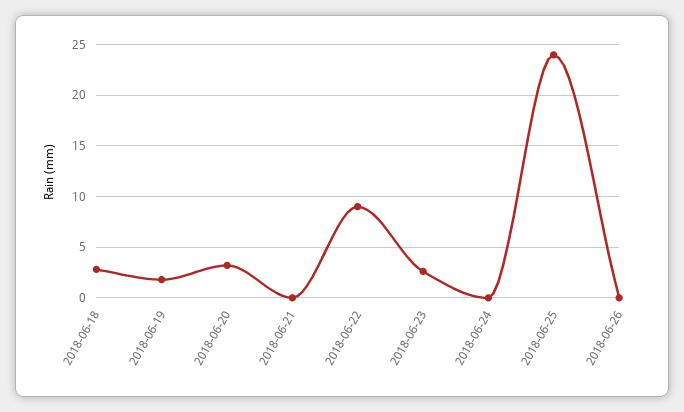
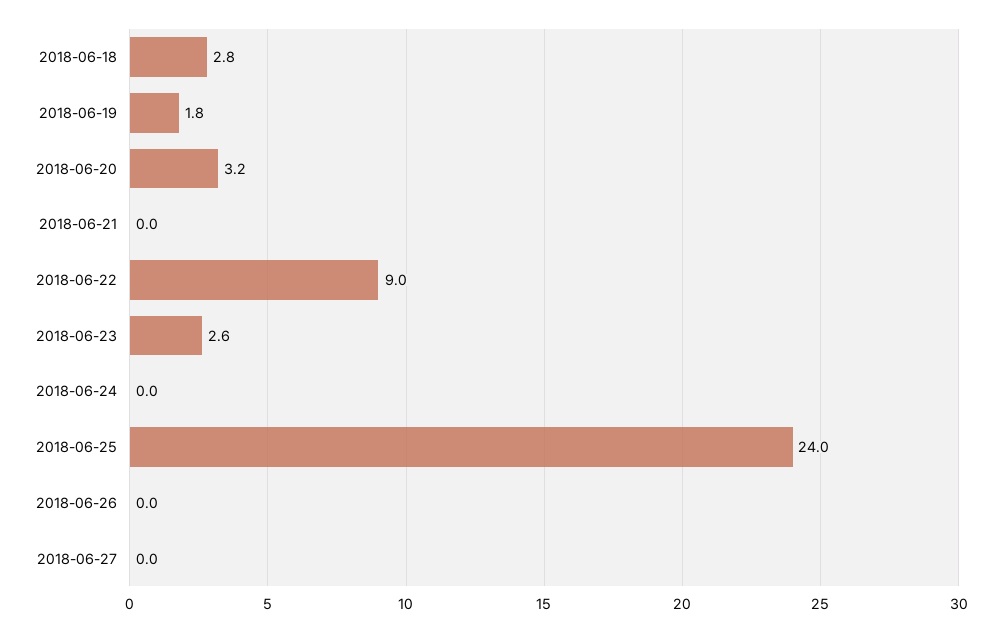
2018-06-27: none -> 0

